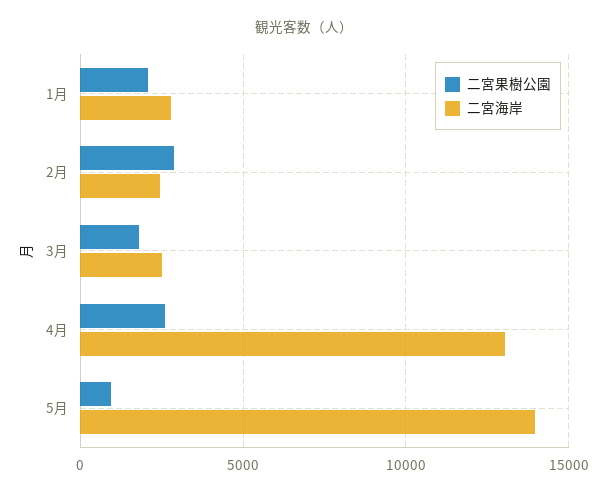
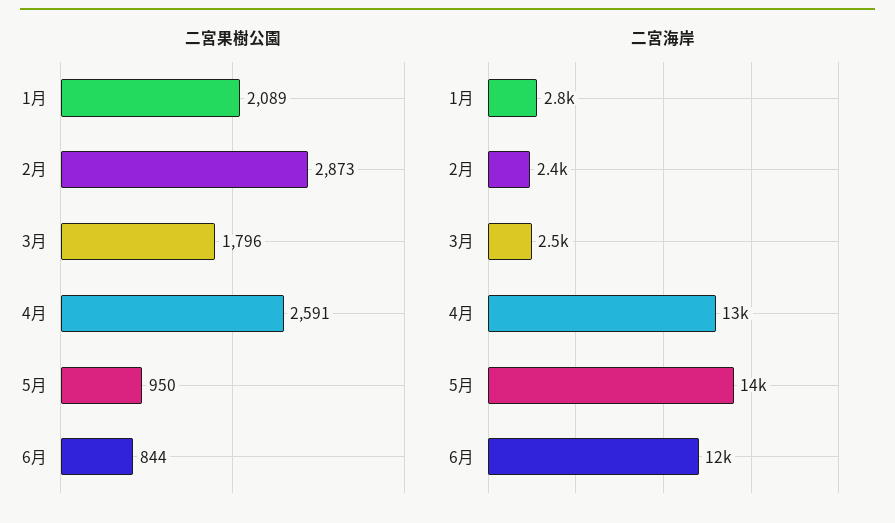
二宮果樹公園, 6月: none -> 844
二宮海岸, 6月: none -> 12000

